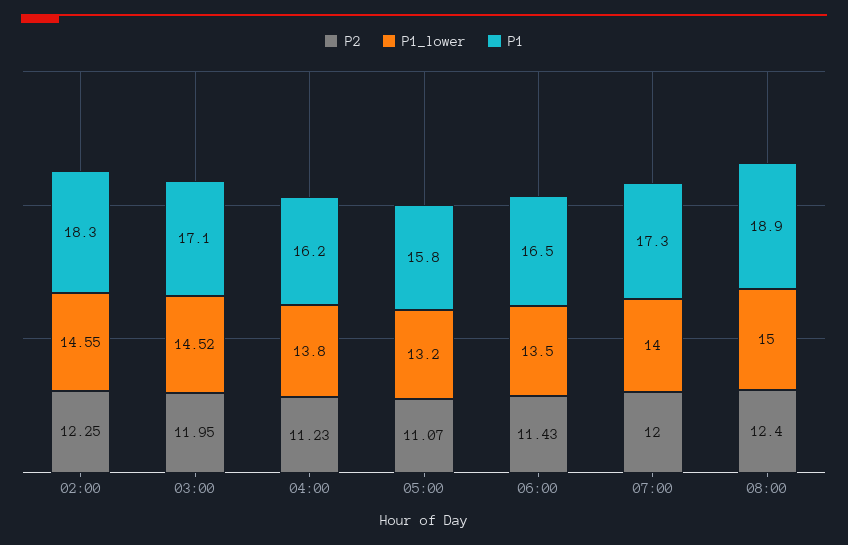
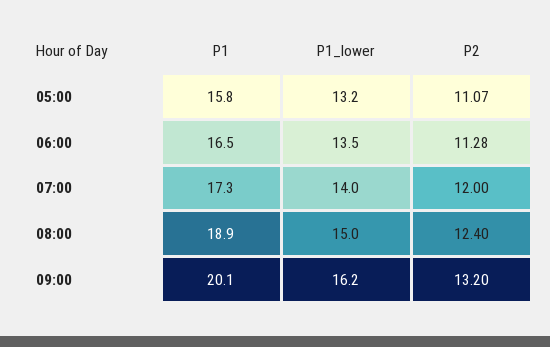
P2, 02:00: 12.25 -> none
P1_lower, 02:00: 14.55 -> none
P1, 02:00: 18.3 -> none
P2, 03:00: 11.95 -> none
P1_lower, 03:00: 14.52 -> none
P1, 03:00: 17.1 -> none
P2, 04:00: 11.23 -> none
P1_lower, 04:00: 13.8 -> none
P1, 04:00: 16.2 -> none
P2, 06:00: 11.43 -> 11.28
P1, 09:00: none -> 20.1
P1_lower, 09:00: none -> 16.2
P2, 09:00: none -> 13.2

